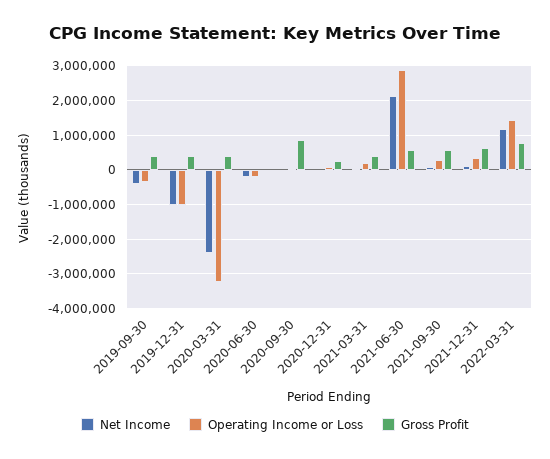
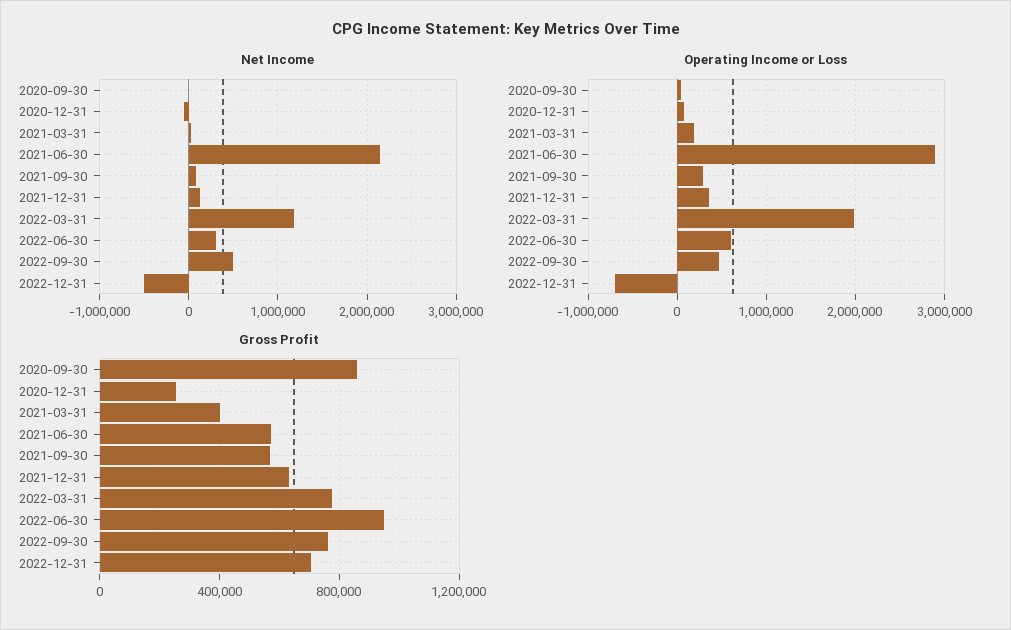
Net Income, 2019-09-30: -400000 -> none
Operating Income or Loss, 2019-09-30: -400000 -> none
Gross Profit, 2019-09-30: 400000 -> none
Net Income, 2019-12-31: -1000000 -> none
Operating Income or Loss, 2019-12-31: -1000000 -> none
Gross Profit, 2019-12-31: 400000 -> none
Net Income, 2020-03-31: -2400000 -> none
Operating Income or Loss, 2020-03-31: -3200000 -> none
Gross Profit, 2020-03-31: 400000 -> none
Net Income, 2020-06-30: -200000 -> none
Operating Income or Loss, 2020-06-30: -200000 -> none
Gross Profit, 2020-06-30: 0 -> none
Operating Income or Loss, 2022-03-31: 1400000 -> 2000000
Net Income, 2022-06-30: none -> 300000
Net Income, 2022-09-30: none -> 500000
Net Income, 2022-12-31: none -> -500000
Operating Income or Loss, 2022-06-30: none -> 600000
Operating Income or Loss, 2022-09-30: none -> 500000
Operating Income or Loss, 2022-12-31: none -> -700000
Gross Profit, 2022-06-30: none -> 950000
Gross Profit, 2022-09-30: none -> 750000
Gross Profit, 2022-12-31: none -> 700000

